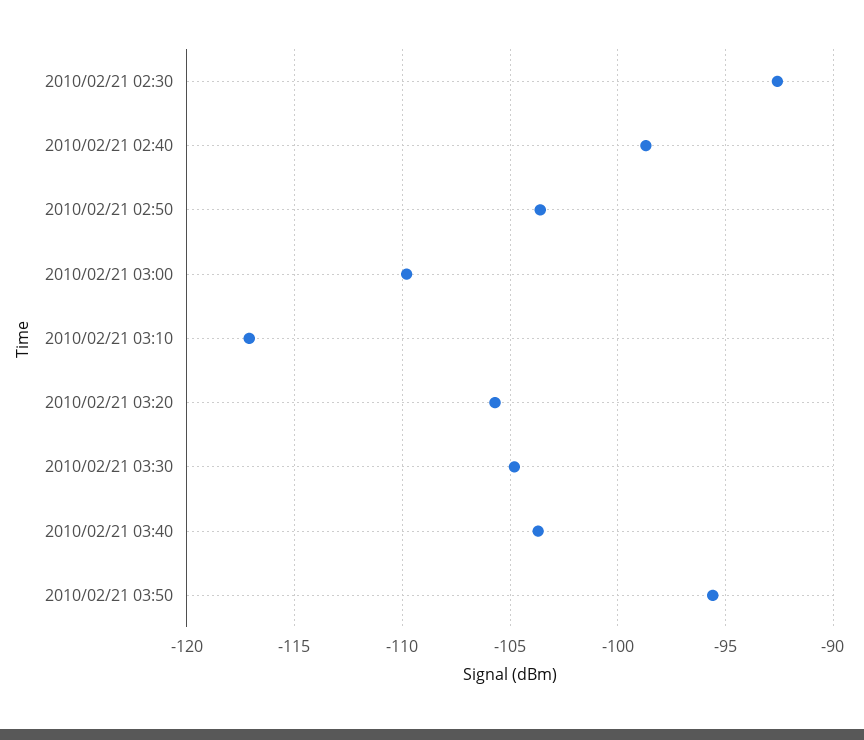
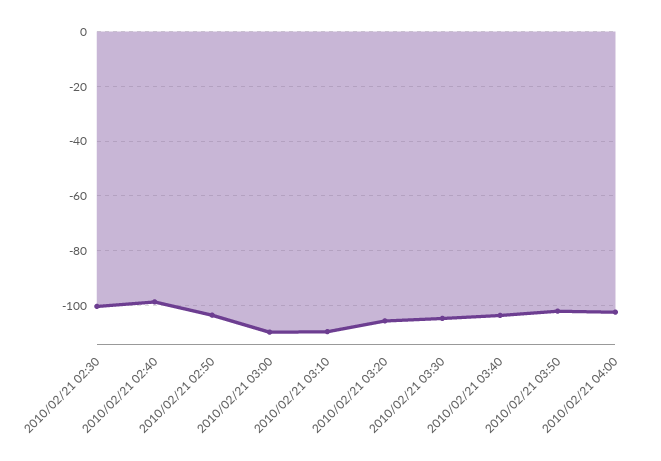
2010/02/21 02:30: -92.5 -> -100
2010/02/21 03:10: -117 -> -110
2010/02/21 03:50: -95.5 -> -102.5
2010/02/21 04:00: none -> -102.5

